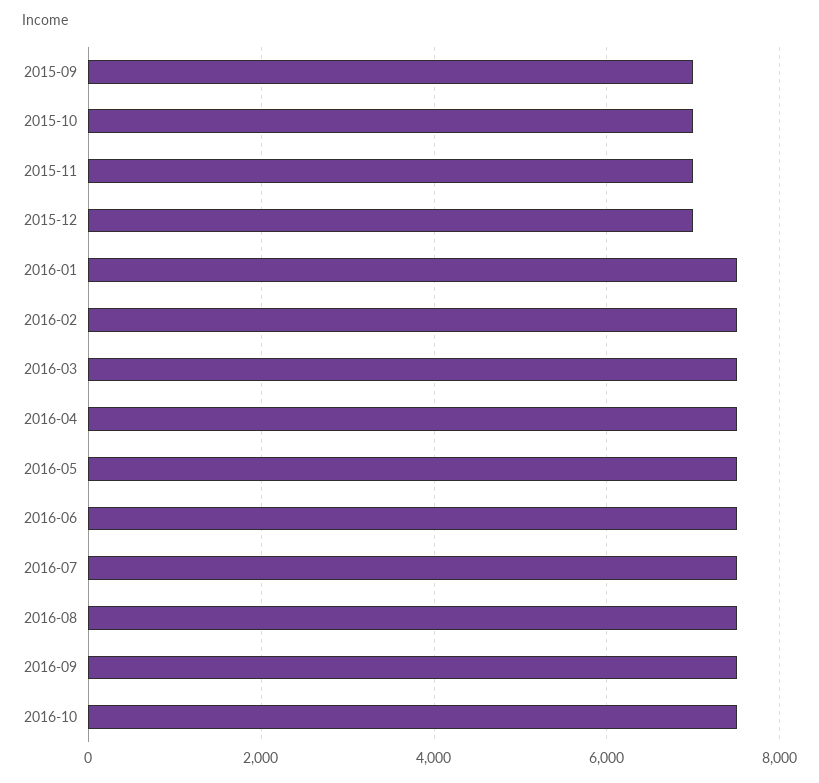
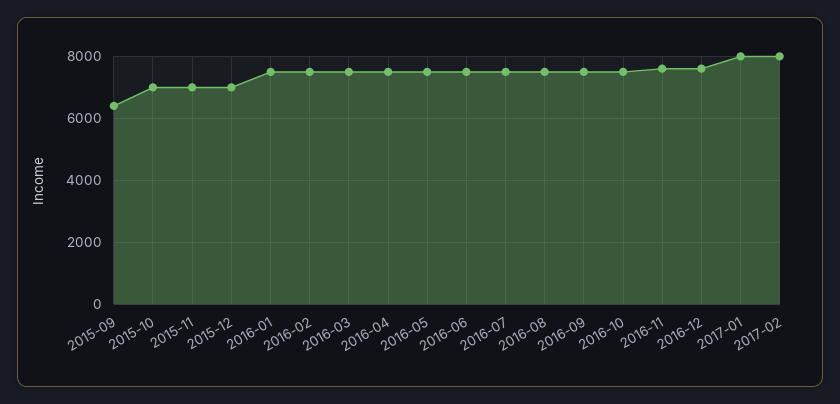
2015-09: 7000 -> 6400
2016-11: none -> 7600
2016-12: none -> 7600
2017-01: none -> 8000
2017-02: none -> 8000

